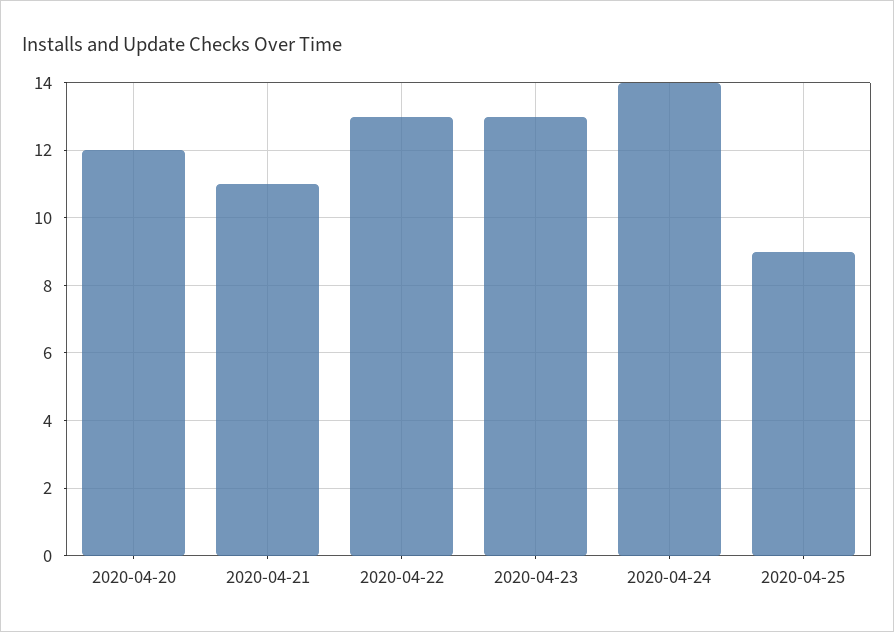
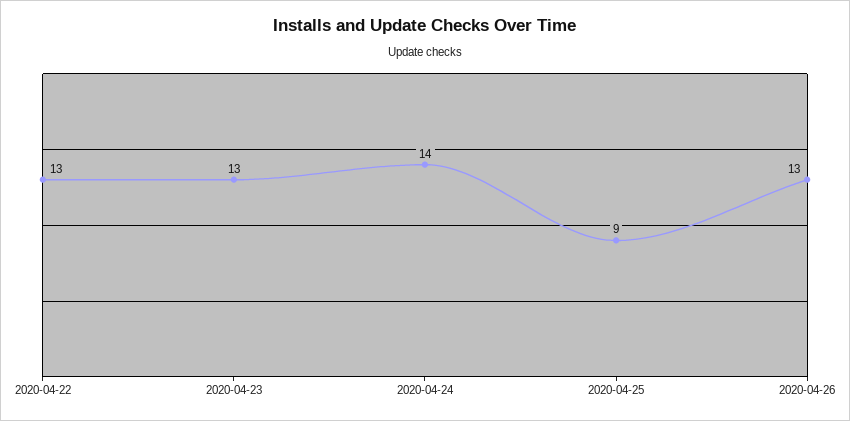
2020-04-20: 12 -> none
2020-04-21: 11 -> none
2020-04-26: none -> 13

